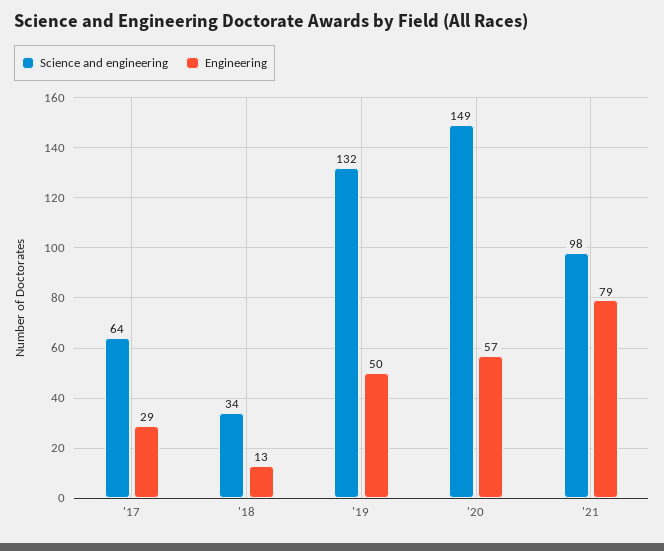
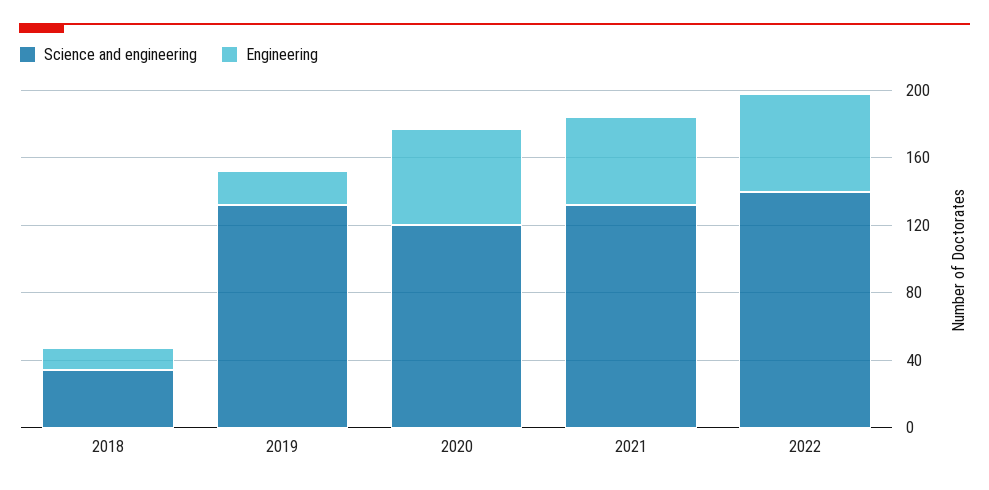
Science and engineering, '17: 64 -> none
Engineering, '17: 29 -> none
Engineering, '19: 50 -> 20
Science and engineering, '20: 149 -> 120
Science and engineering, '21: 98 -> 130
Engineering, '21: 79 -> 50
Science and engineering, 2022: none -> 140
Engineering, 2022: none -> 60

